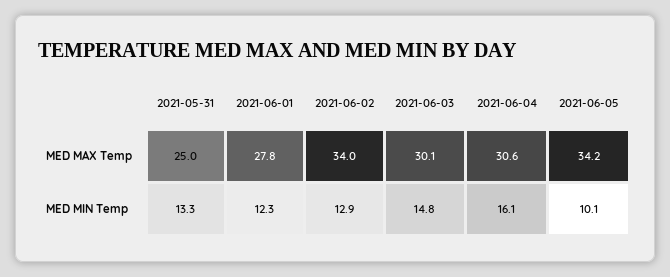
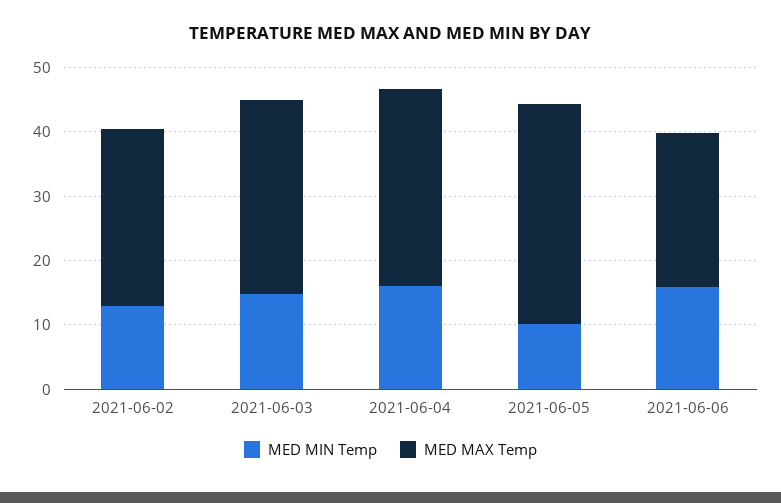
MED MAX Temp, 2021-05-31: 25 -> none
MED MAX Temp, 2021-06-01: 27.8 -> none
MED MAX Temp, 2021-06-02: 34 -> 28
MED MIN Temp, 2021-05-31: 13.3 -> none
MED MIN Temp, 2021-06-01: 12.3 -> none
MED MIN Temp, 2021-06-06: none -> 16
MED MAX Temp, 2021-06-06: none -> 24

